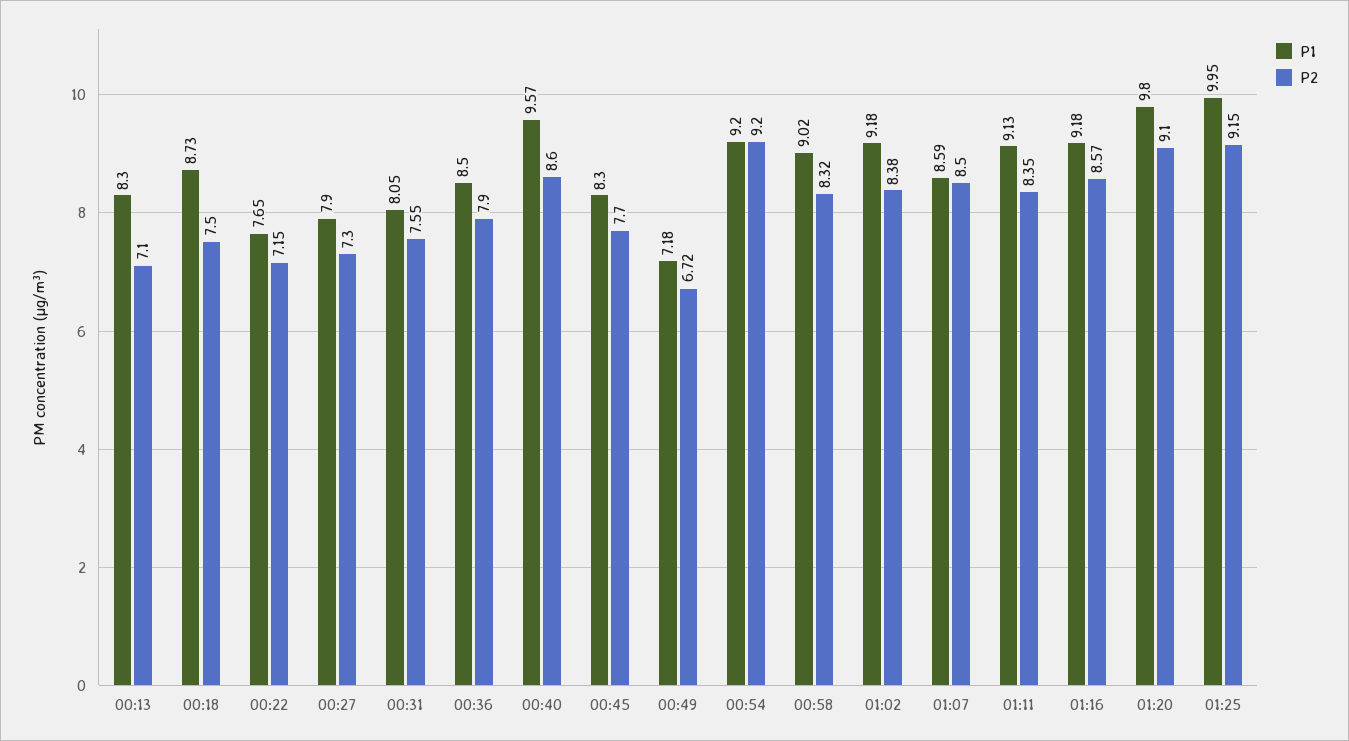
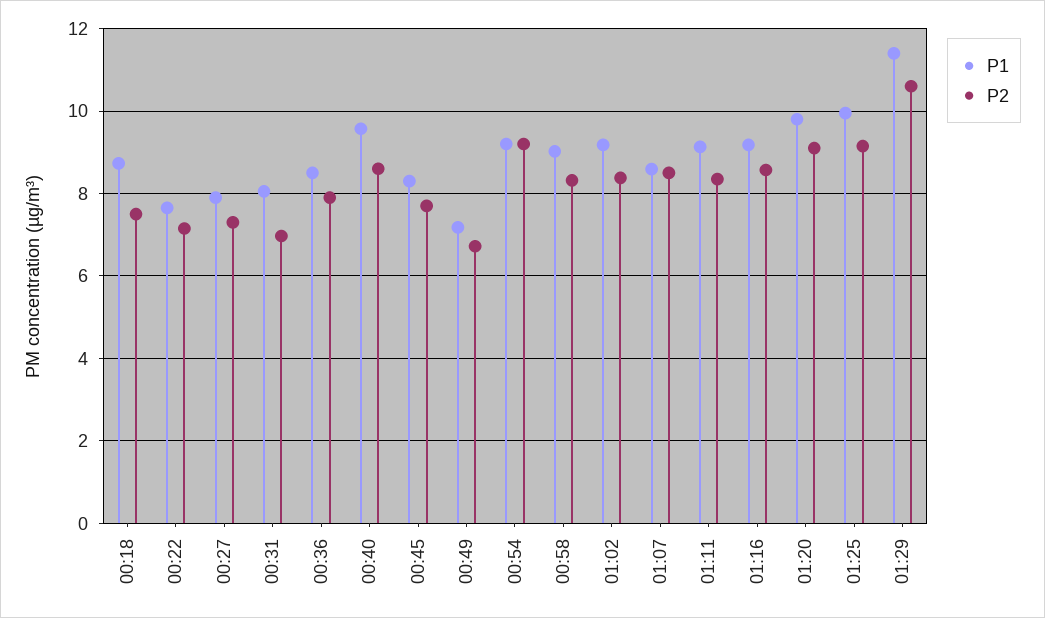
P1, 00:13: 8.3 -> none
P2, 00:13: 7.1 -> none
P2, 00:31: 7.55 -> 7
P1, 01:29: none -> 11.4
P2, 01:29: none -> 10.6

